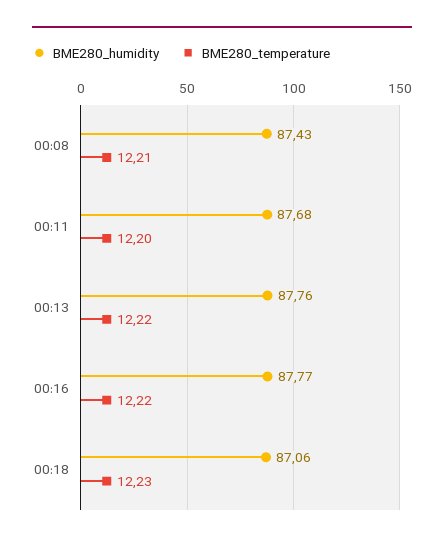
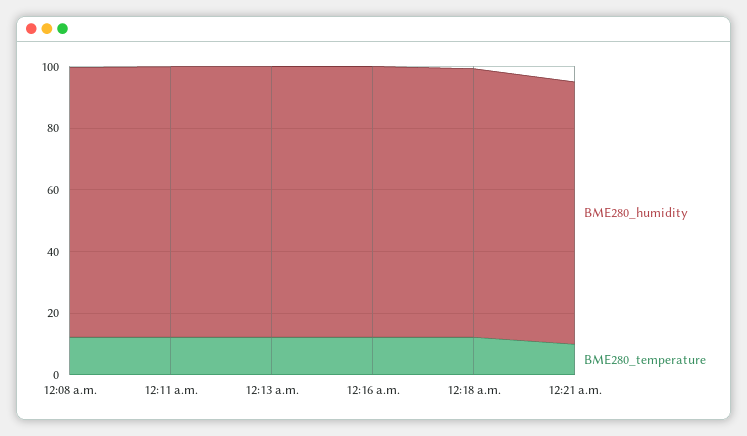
BME280_humidity, 12:21 a.m.: none -> 85
BME280_temperature, 12:21 a.m.: none -> 10

